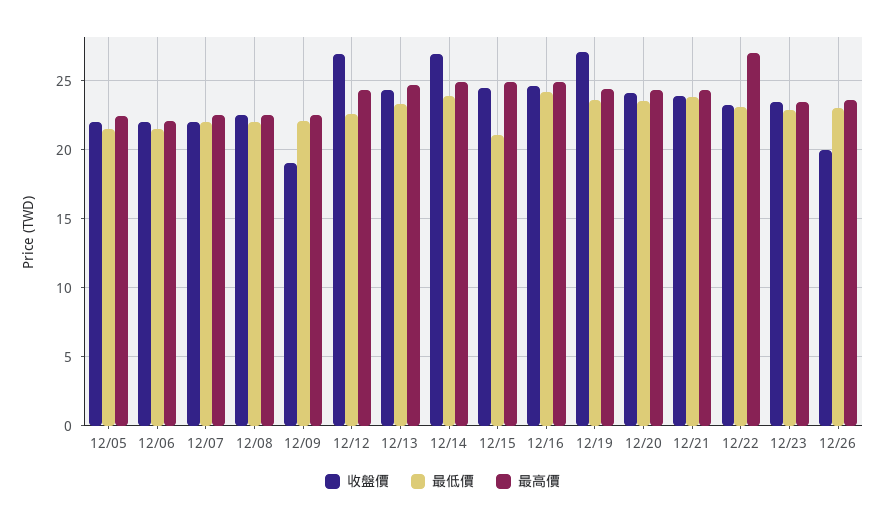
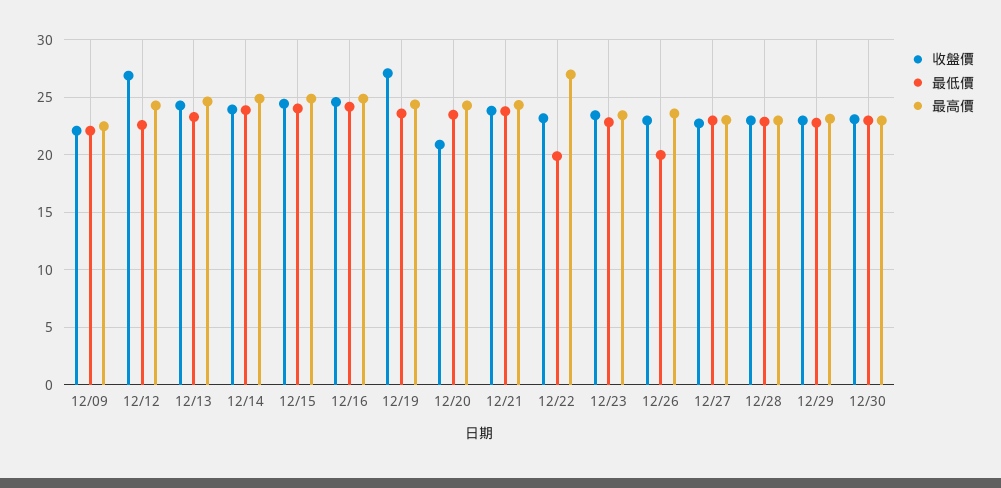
收盤價, 12/05: 22 -> none
最低價, 12/05: 21.5 -> none
最高價, 12/05: 22.5 -> none
收盤價, 12/06: 22 -> none
最低價, 12/06: 21.5 -> none
最高價, 12/06: 22 -> none
收盤價, 12/07: 22 -> none
最低價, 12/07: 22 -> none
最高價, 12/07: 22.5 -> none
收盤價, 12/08: 22.5 -> none
最低價, 12/08: 22 -> none
最高價, 12/08: 22.5 -> none
收盤價, 12/09: 19 -> 22
收盤價, 12/14: 27 -> 24
最低價, 12/15: 21 -> 24
收盤價, 12/20: 24 -> 21
最低價, 12/22: 23 -> 20
收盤價, 12/26: 20 -> 23
最低價, 12/26: 23 -> 20
收盤價, 12/27: none -> 23
最低價, 12/27: none -> 23
最高價, 12/27: none -> 23
收盤價, 12/28: none -> 23
最低價, 12/28: none -> 23
最高價, 12/28: none -> 23
收盤價, 12/29: none -> 23
最低價, 12/29: none -> 23
最高價, 12/29: none -> 23
收盤價, 12/30: none -> 23
最低價, 12/30: none -> 23
最高價, 12/30: none -> 23

